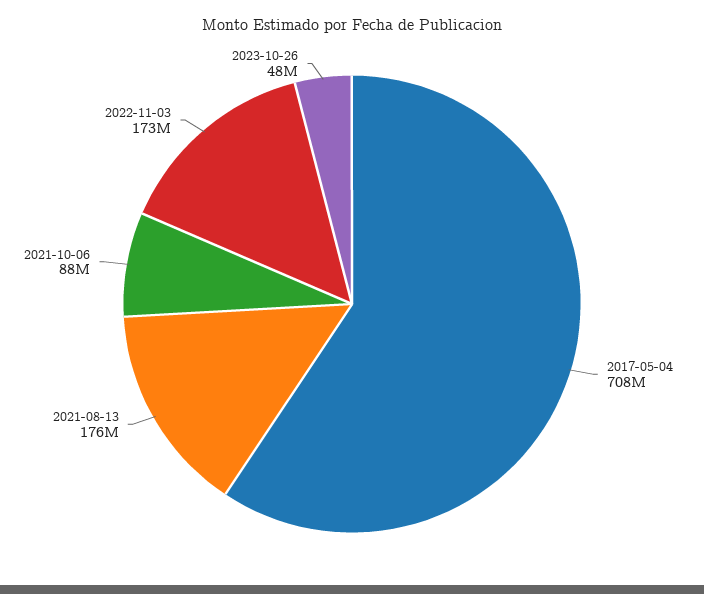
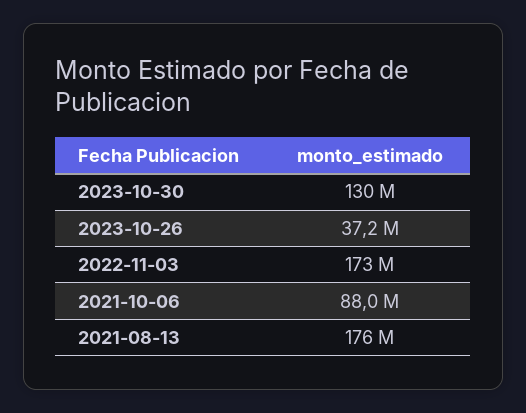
2017-05-04: 708000000 -> none
2023-10-26: 48000000 -> 37200000
2023-10-30: none -> 130000000

